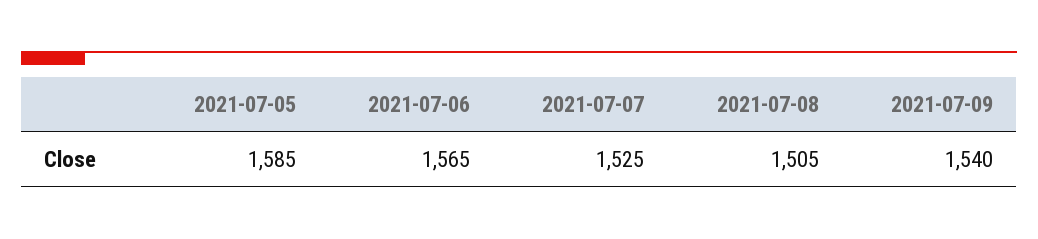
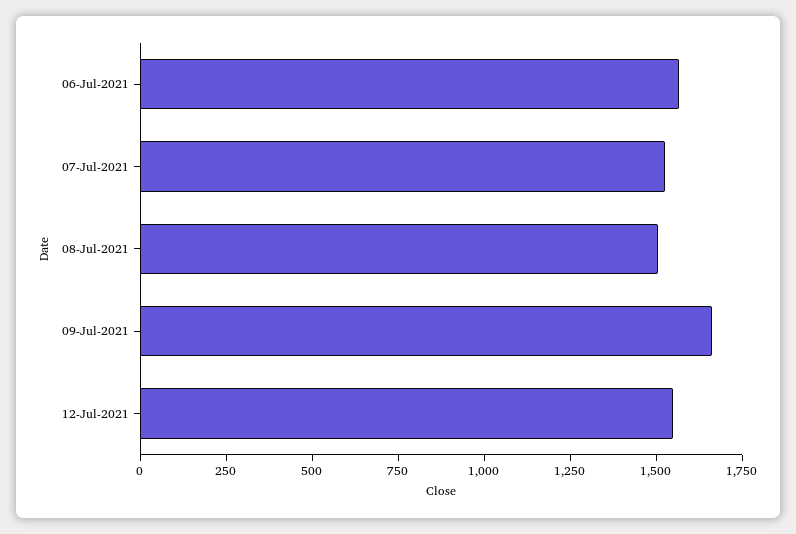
2021-07-05: 1585 -> none
2021-07-09: 1540 -> 1650
12-Jul-2021: none -> 1550

